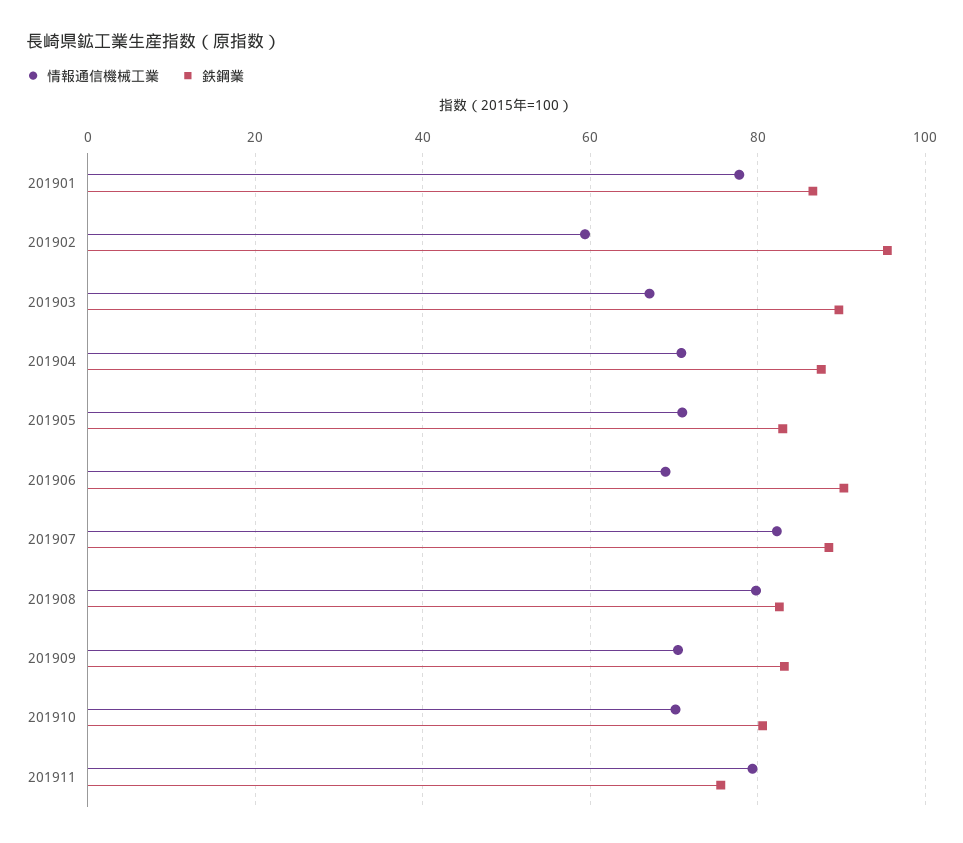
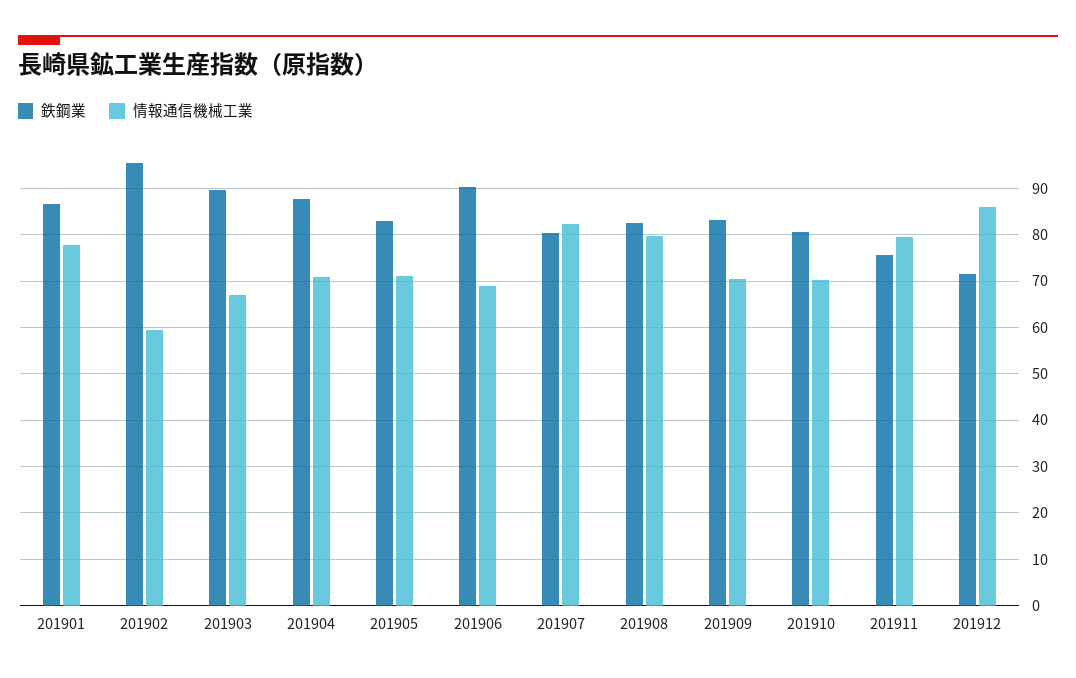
鉄鋼業, 201907: 88 -> 80
鉄鋼業, 201912: none -> 72
情報通信機械工業, 201912: none -> 86

